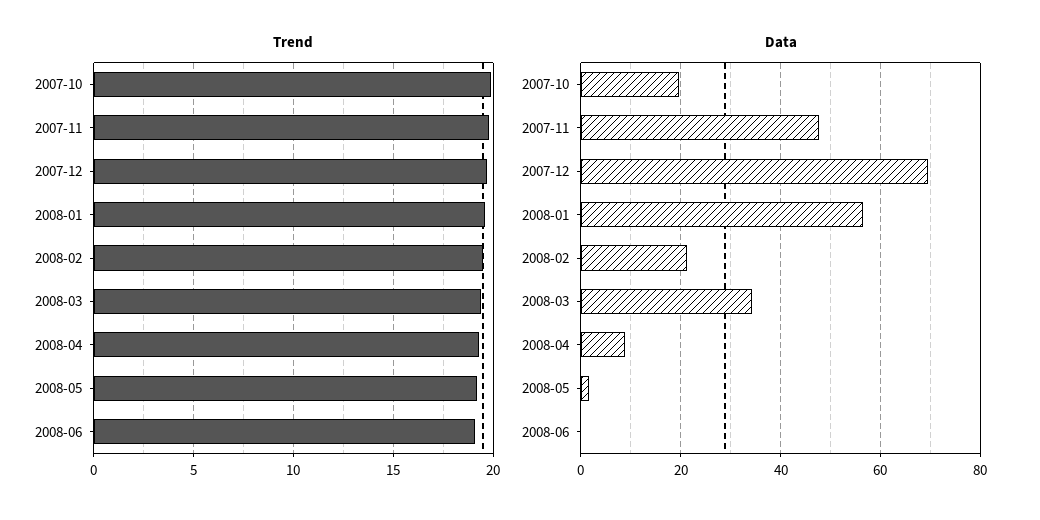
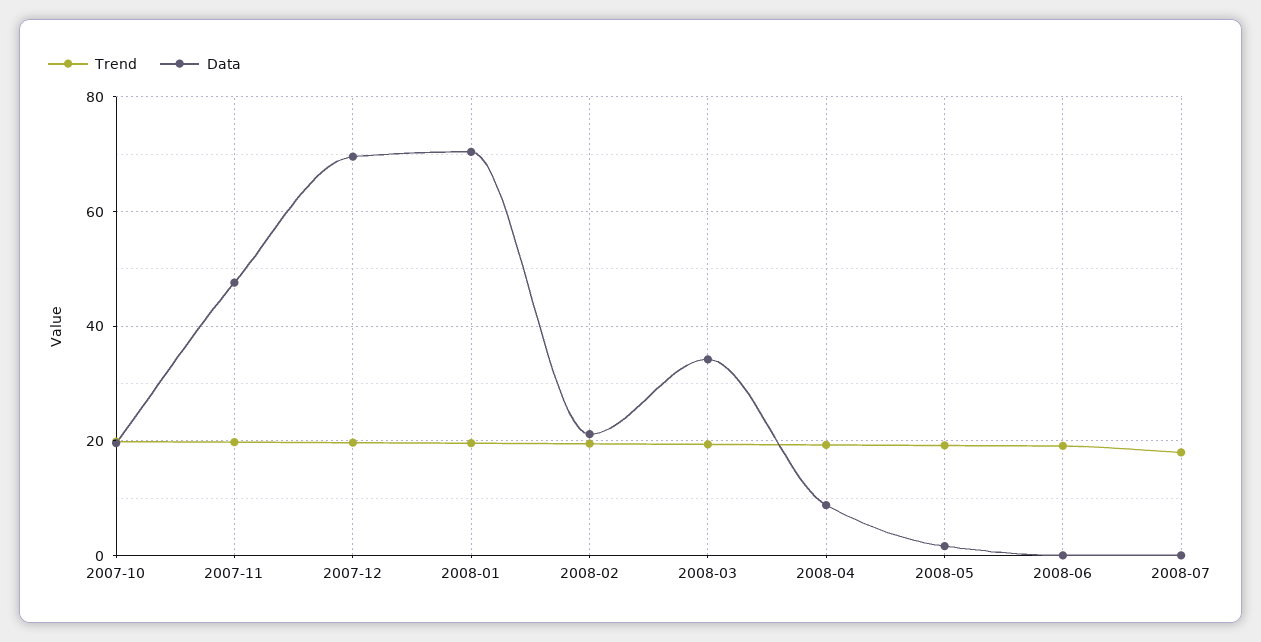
Data, 2008-01: 56 -> 70
Trend, 2008-07: none -> 18
Data, 2008-07: none -> 0

